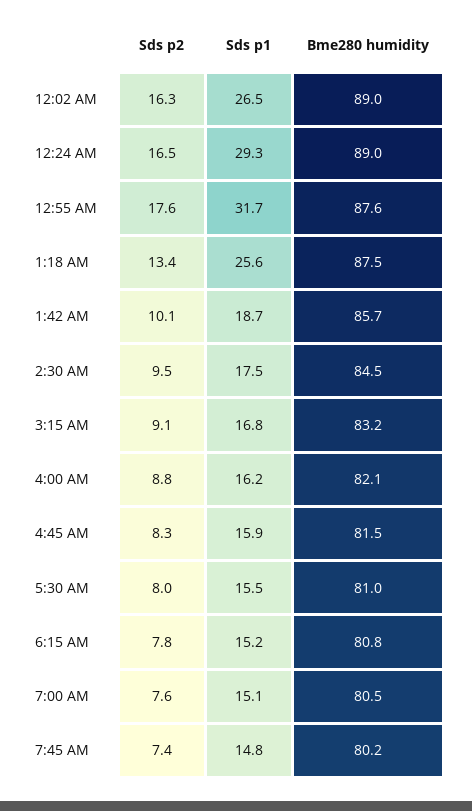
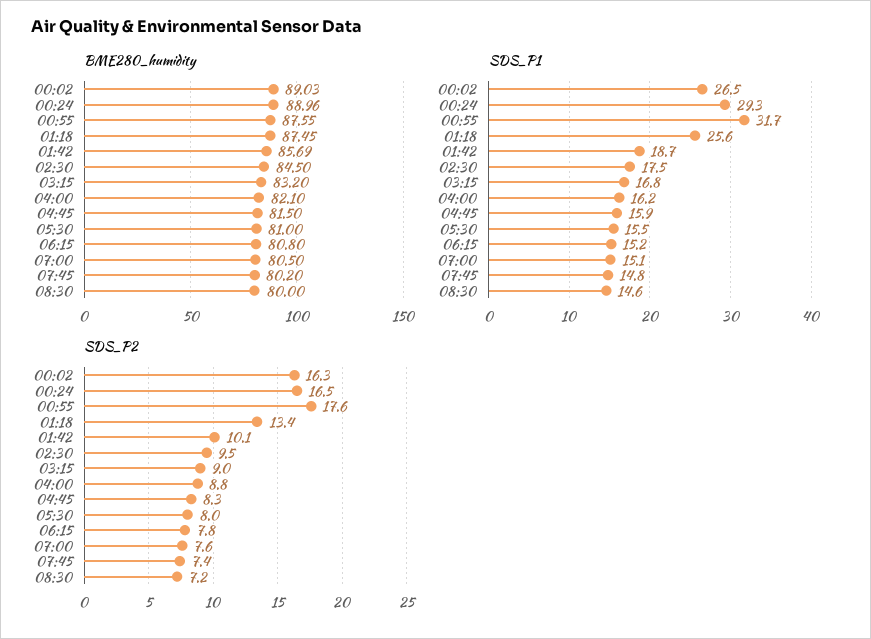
Sds p2, 3:15 AM: 9.1 -> 9
Bme280 humidity, 08:30: none -> 80
Sds p1, 08:30: none -> 14.6
Sds p2, 08:30: none -> 7.2

